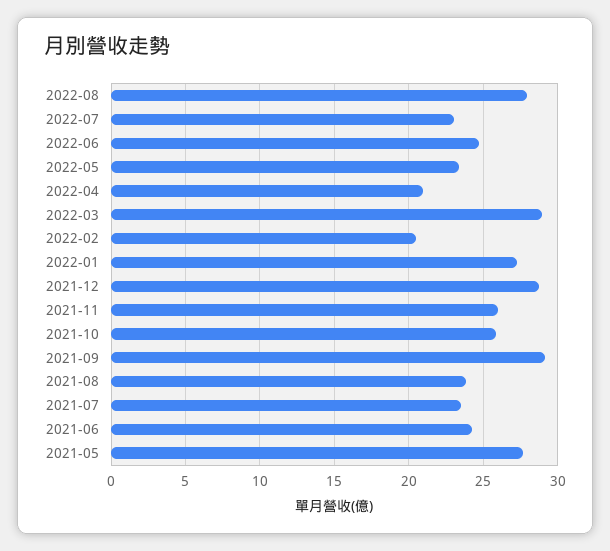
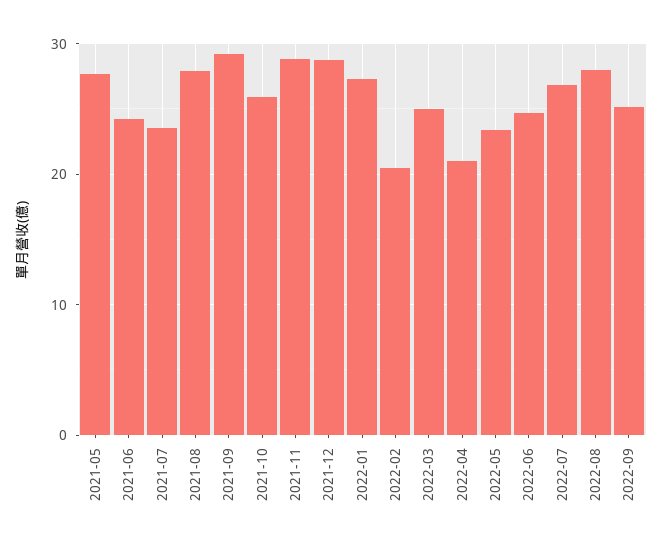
2022-07: 23 -> 27
2022-03: 29 -> 25
2021-11: 26 -> 29
2021-08: 24 -> 28
2022-09: none -> 25

